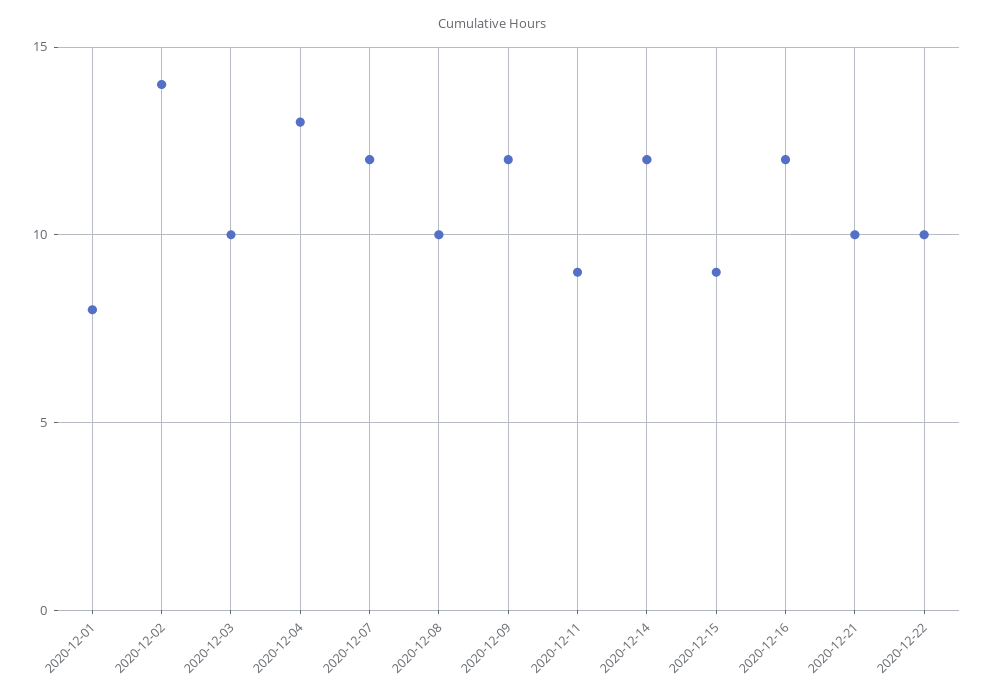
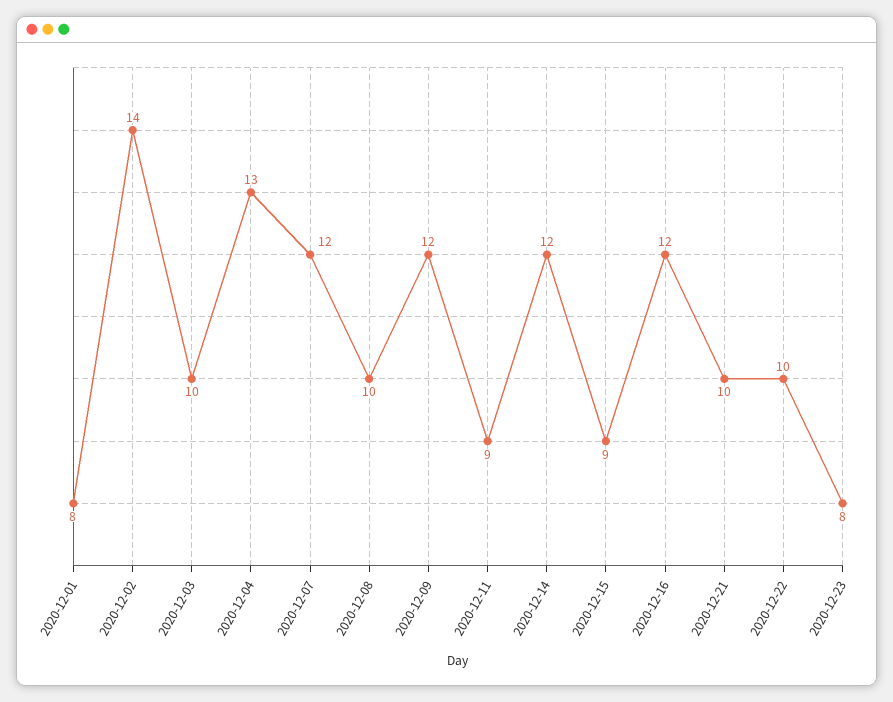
2020-12-23: none -> 8

